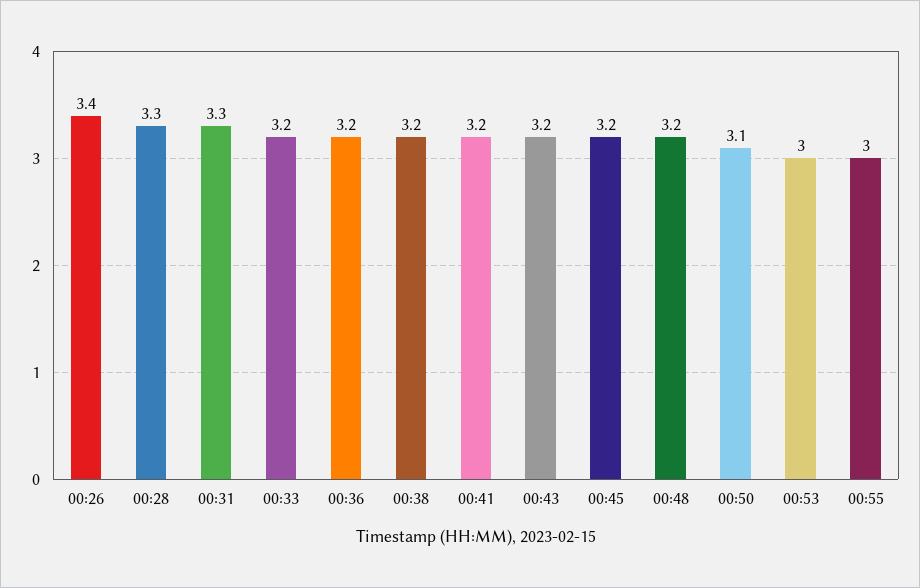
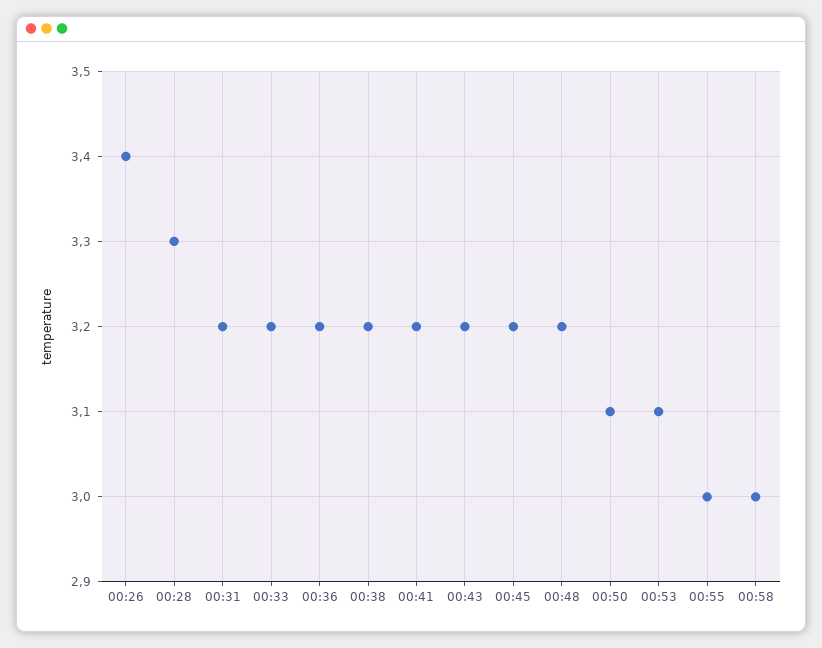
00:31: 3.3 -> 3.2
00:53: 3 -> 3.1
00:58: none -> 3

